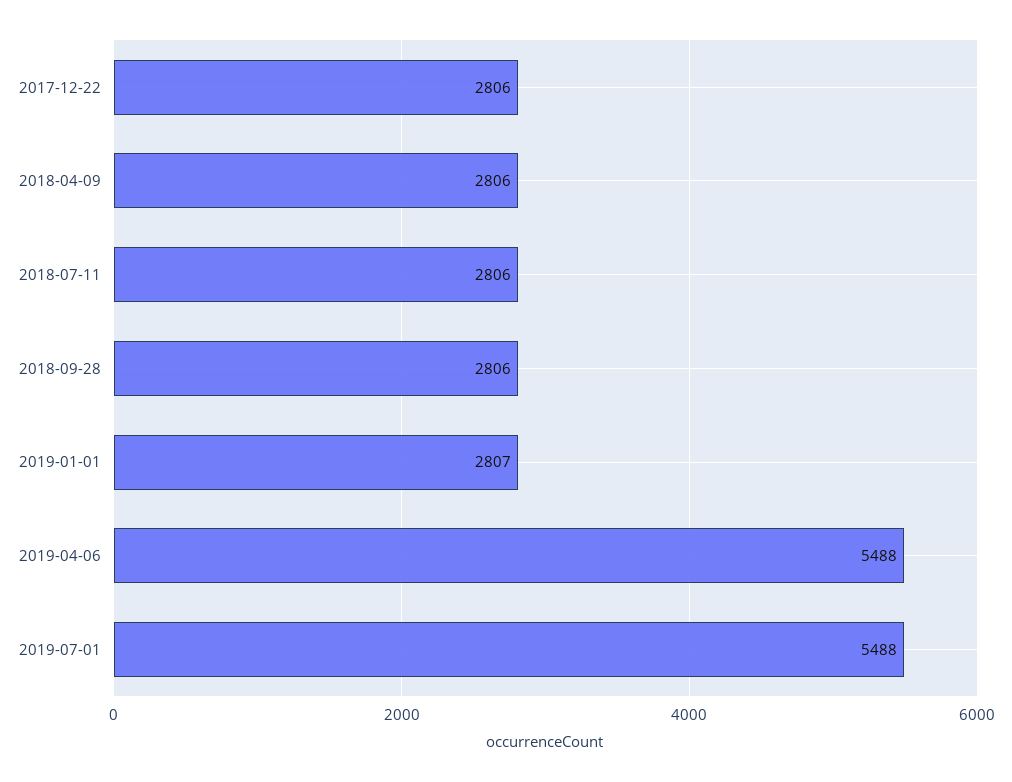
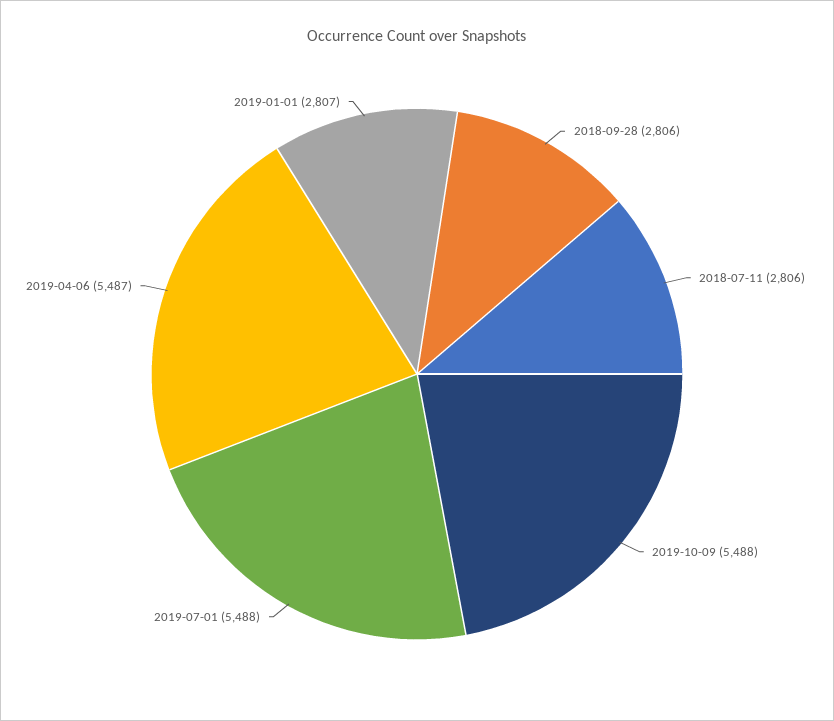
2017-12-22: 2806 -> none
2018-04-09: 2806 -> none
2019-04-06: 5488 -> 5487
2019-10-09: none -> 5488

